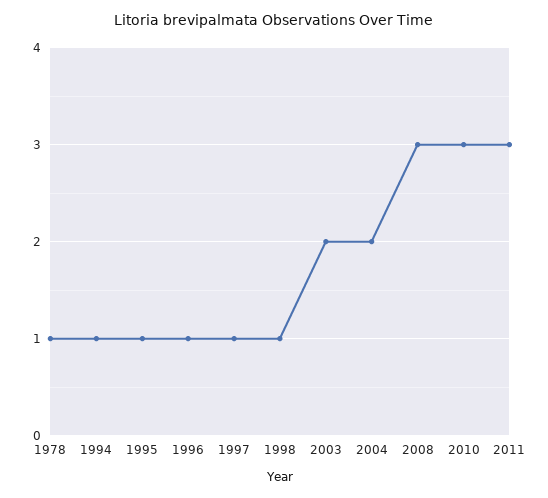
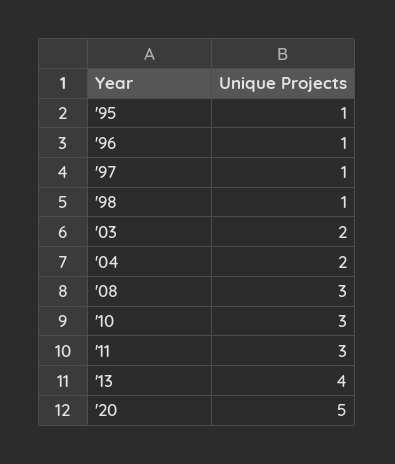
1978: 1 -> none
1994: 1 -> none
'13: none -> 4
'20: none -> 5

